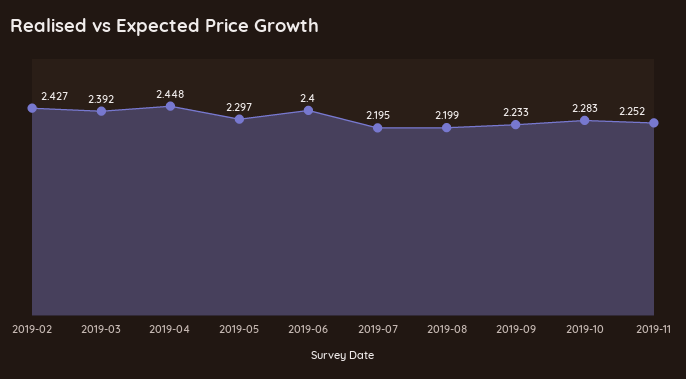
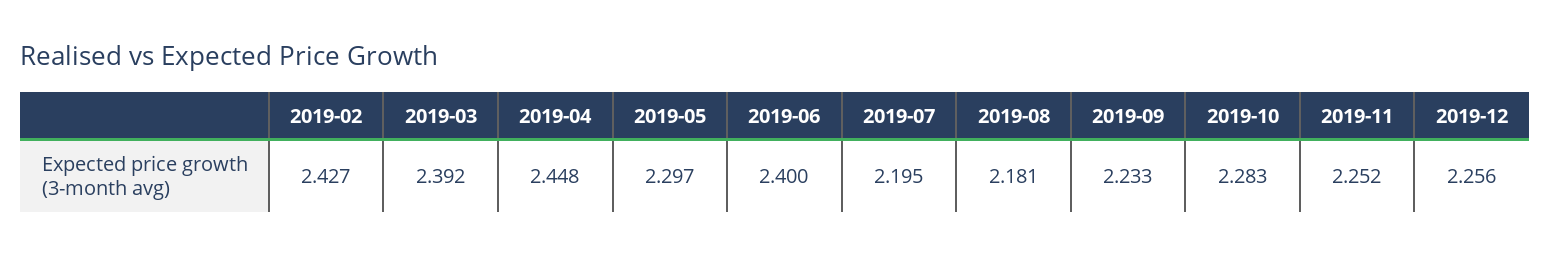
2019-08: 2.199 -> 2.181
2019-12: none -> 2.256

